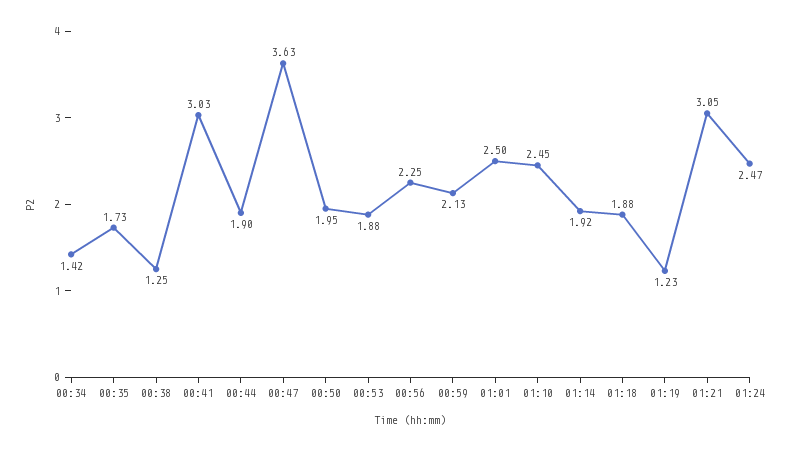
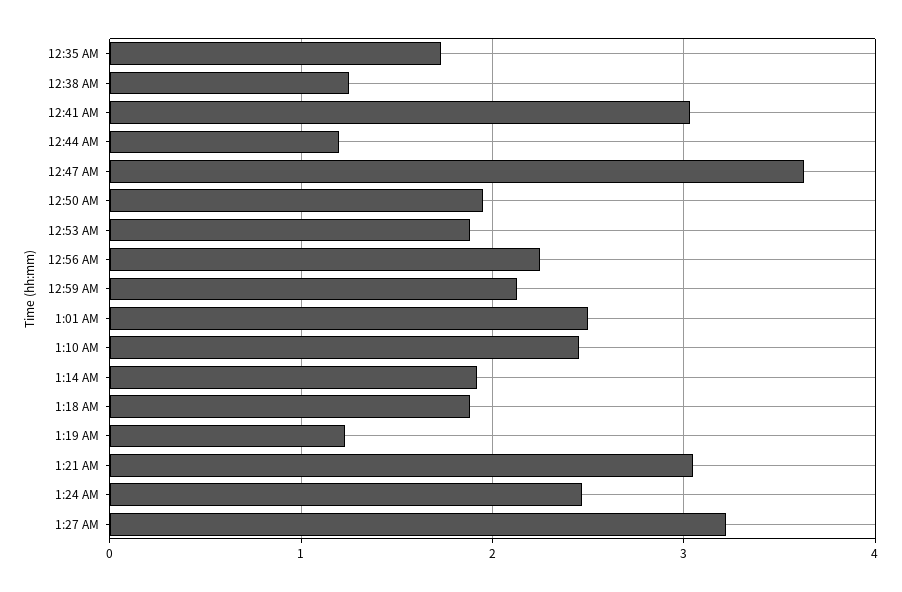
00:34: 1.42 -> none
00:44: 1.9 -> 1.2
1:27 AM: none -> 3.2

